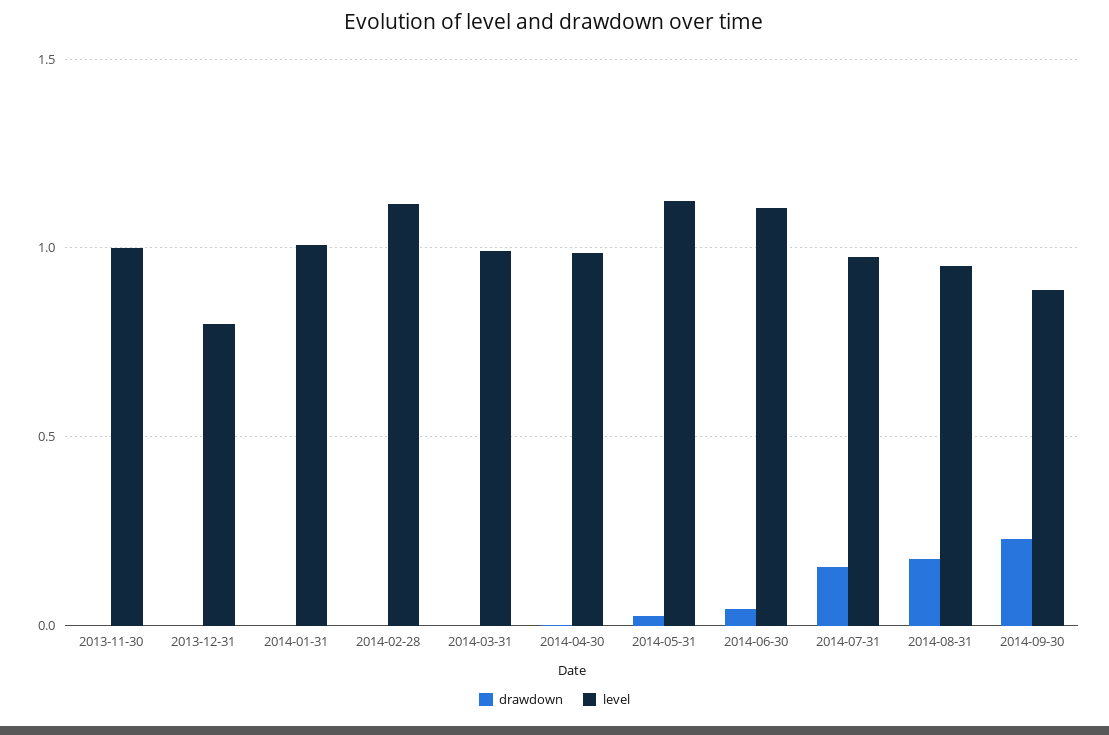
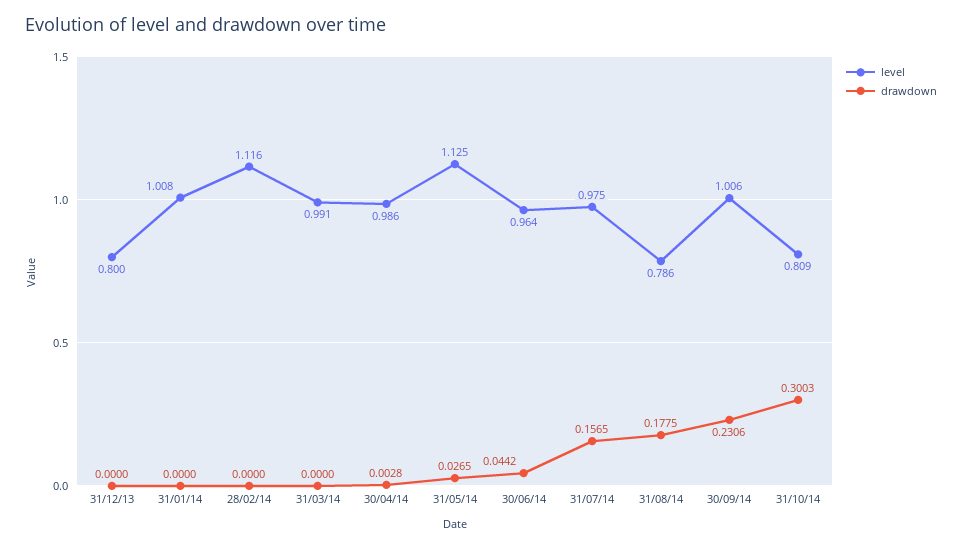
drawdown, 2013-11-30: 0 -> none
level, 2013-11-30: 1 -> none
level, 2014-06-30: 1.1 -> 0.964
level, 2014-08-31: 0.95 -> 0.786
level, 2014-09-30: 0.9 -> 1.006
level, 31/10/14: none -> 0.809
drawdown, 31/10/14: none -> 0.3003

